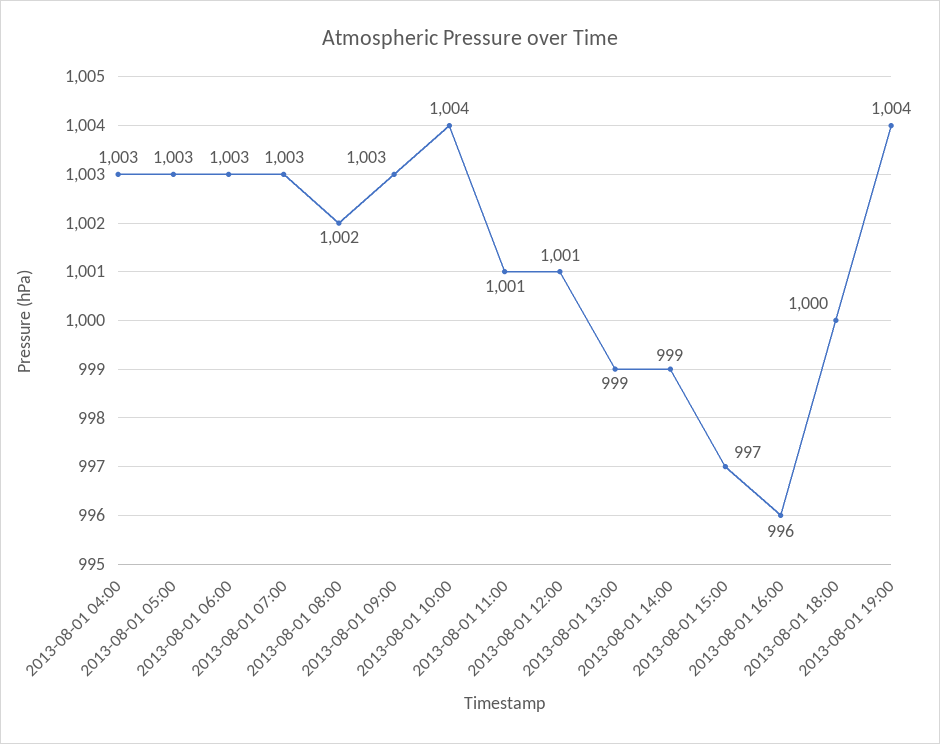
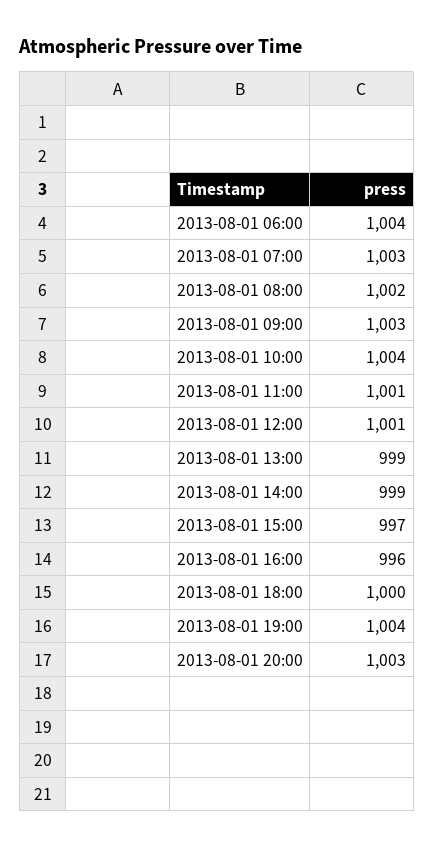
2013-08-01 04:00: 1003 -> none
2013-08-01 05:00: 1003 -> none
2013-08-01 06:00: 1003 -> 1004
2013-08-01 20:00: none -> 1003

